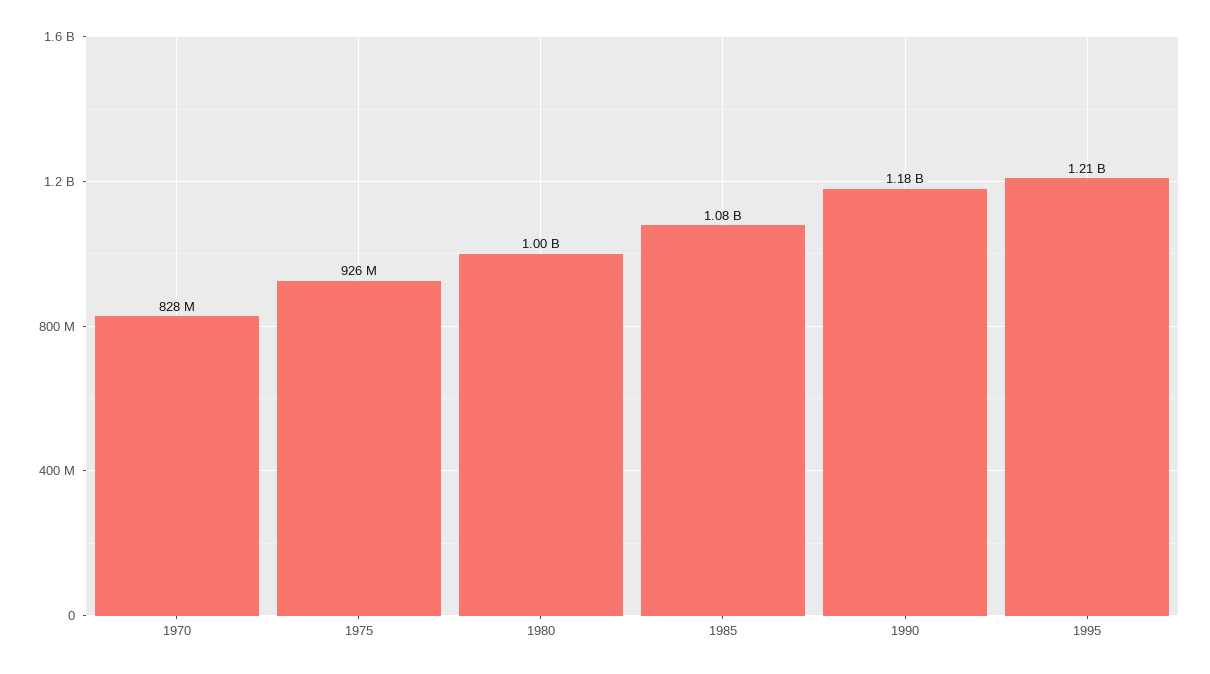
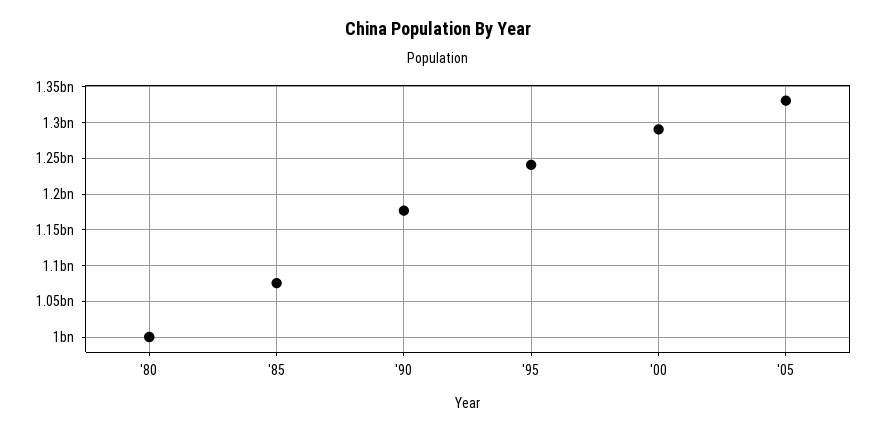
1970: 828000000 -> none
1975: 926000000 -> none
1995: 1210000000 -> 1240000000
'00: none -> 1290000000
'05: none -> 1330000000

